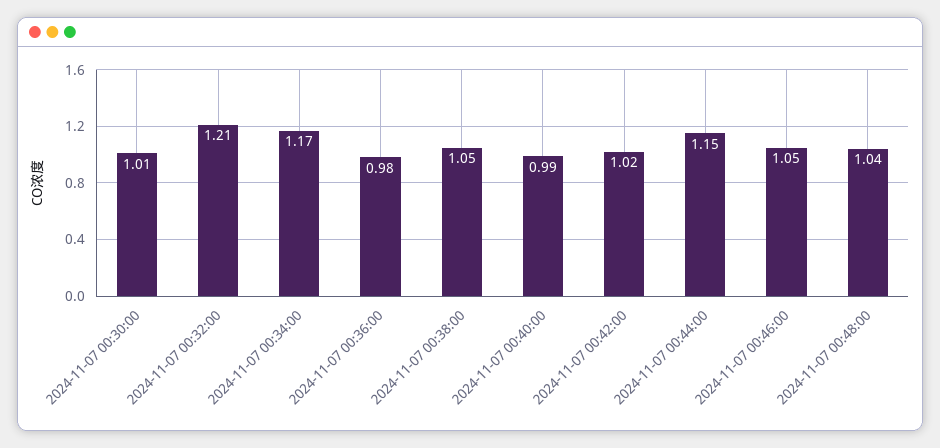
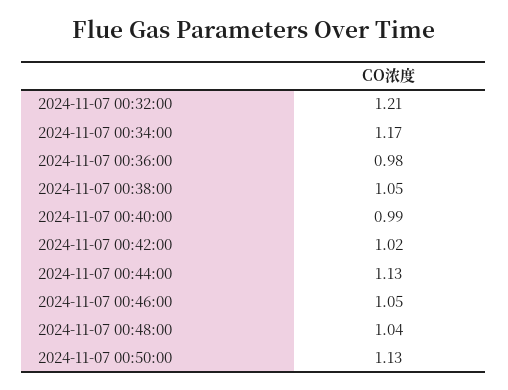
2024-11-07 00:30:00: 1.01 -> none
2024-11-07 00:44:00: 1.15 -> 1.13
2024-11-07 00:50:00: none -> 1.13

